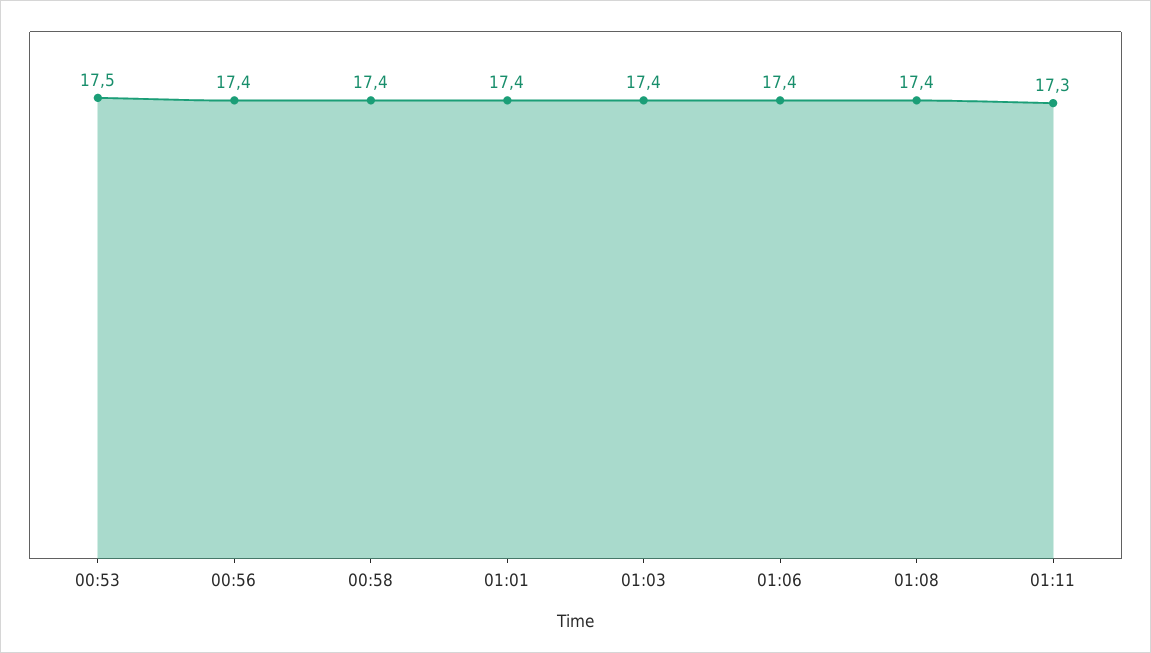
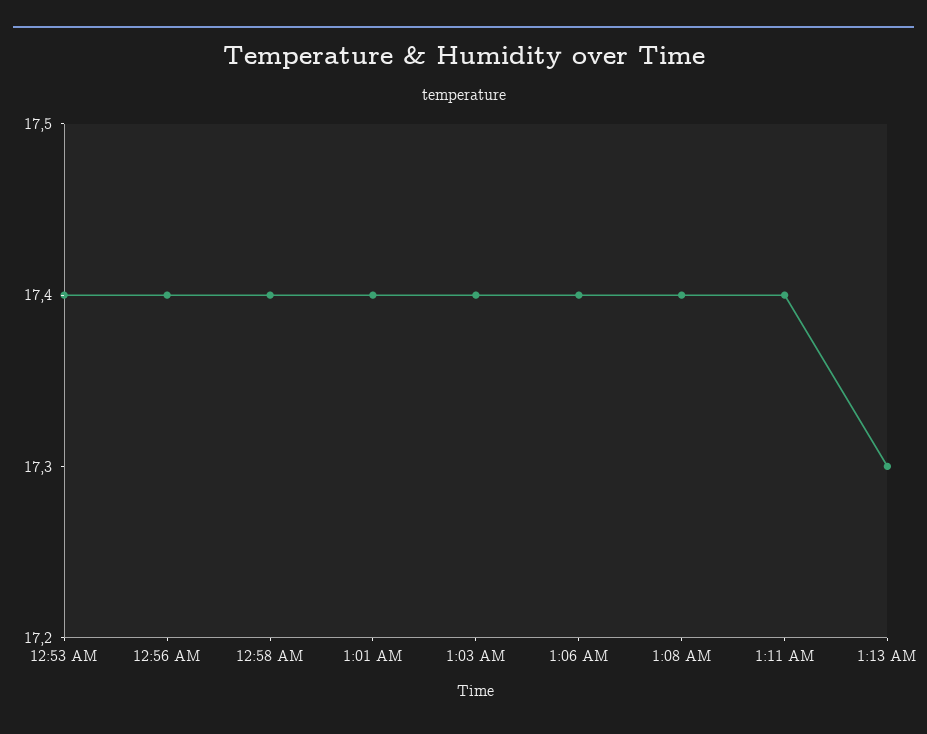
00:53: 17.5 -> 17.4
01:11: 17.3 -> 17.4
1:13 AM: none -> 17.3

